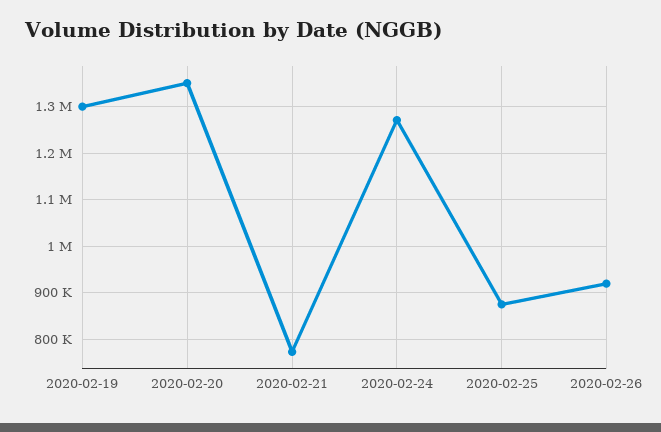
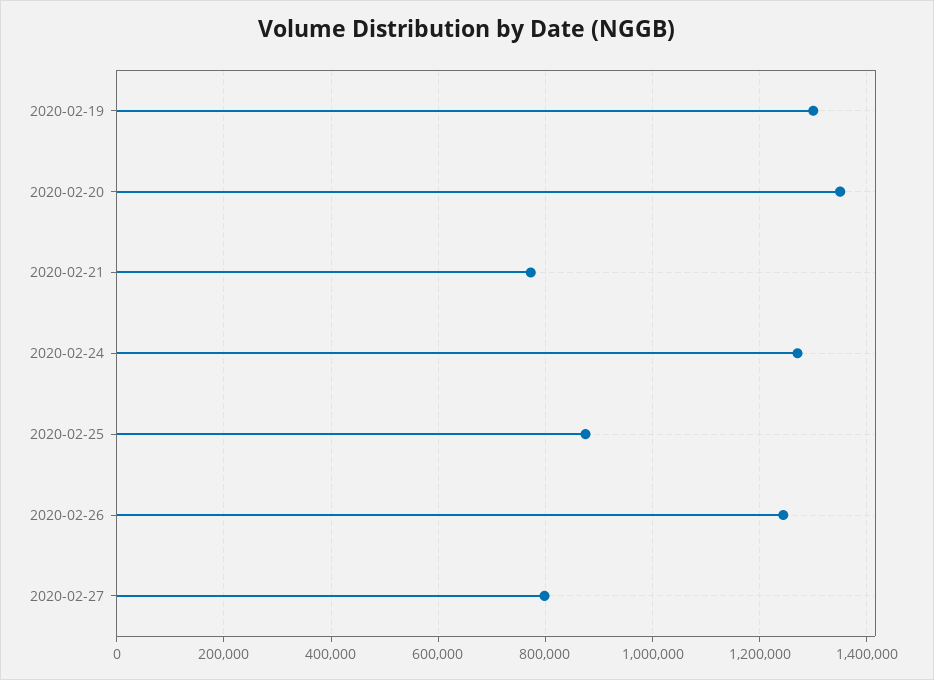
2020-02-26: 920000 -> 1240000
2020-02-27: none -> 800000

